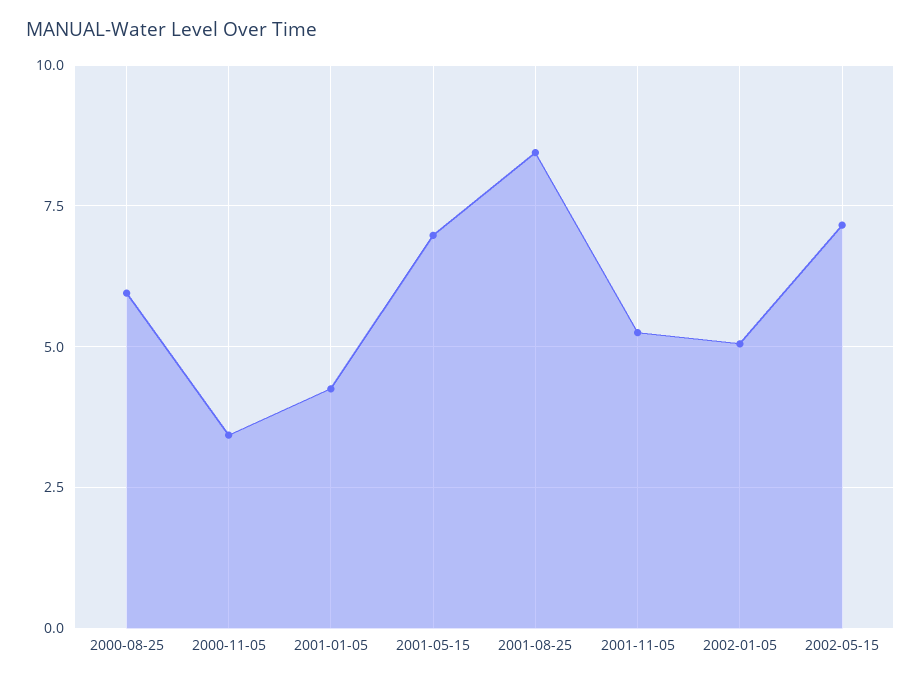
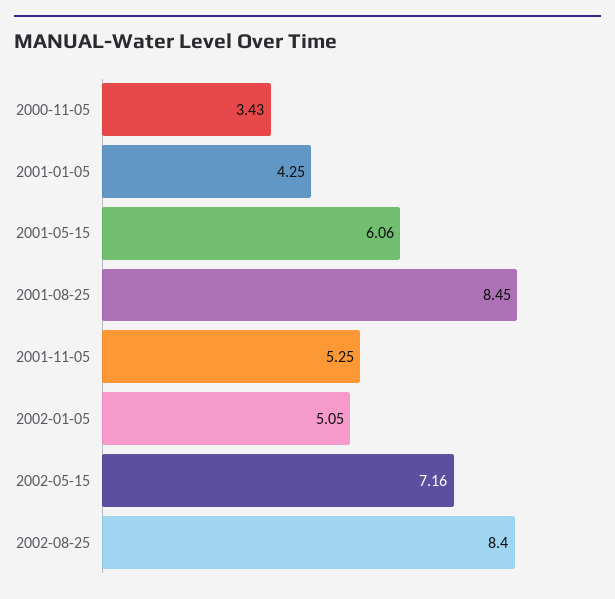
2000-08-25: 6 -> none
2001-05-15: 7 -> 6.06
2002-08-25: none -> 8.4

